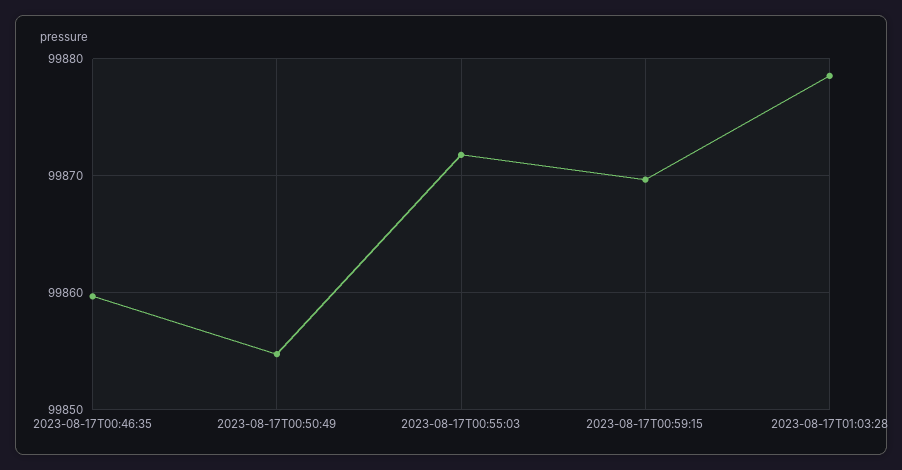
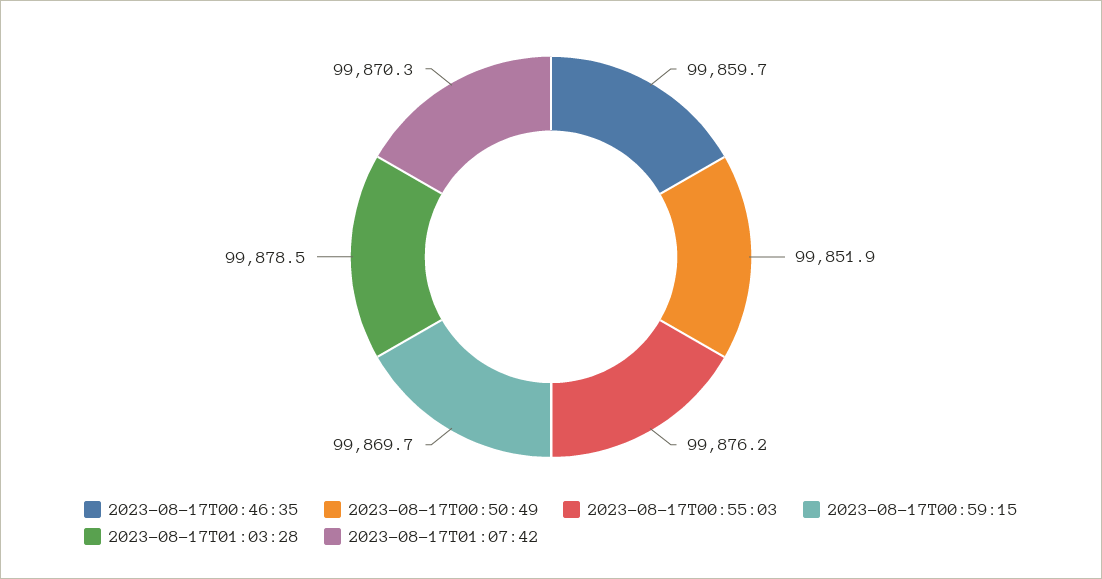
2023-08-17T00:50:49: 99855 -> 99851.9
2023-08-17T00:55:03: 99872 -> 99876.2
2023-08-17T01:07:42: none -> 99870.3

